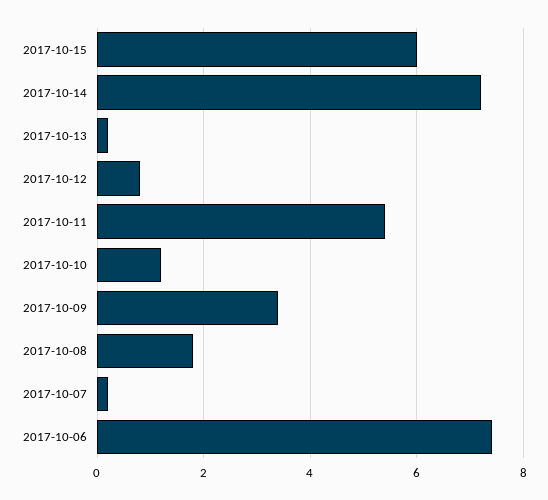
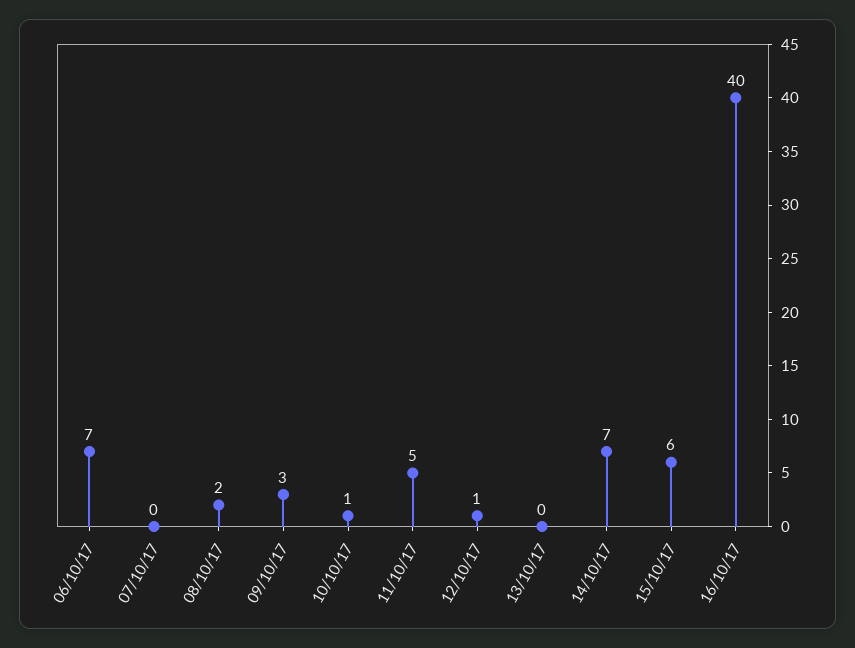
16/10/17: none -> 40

